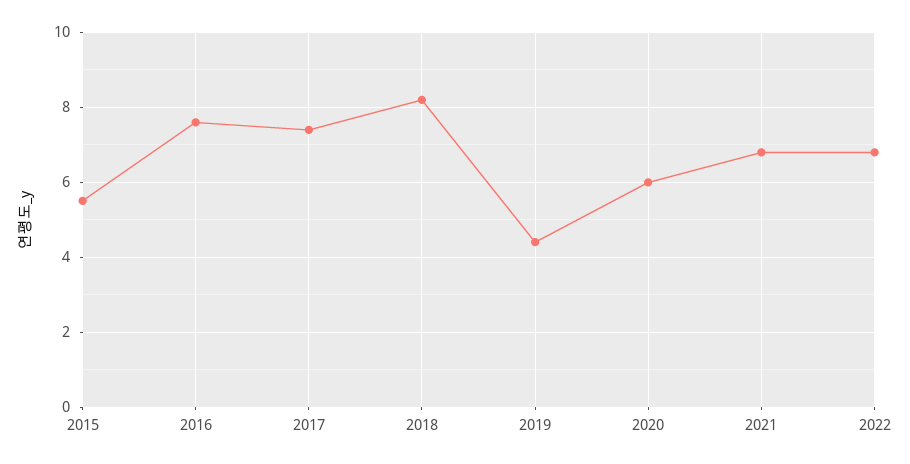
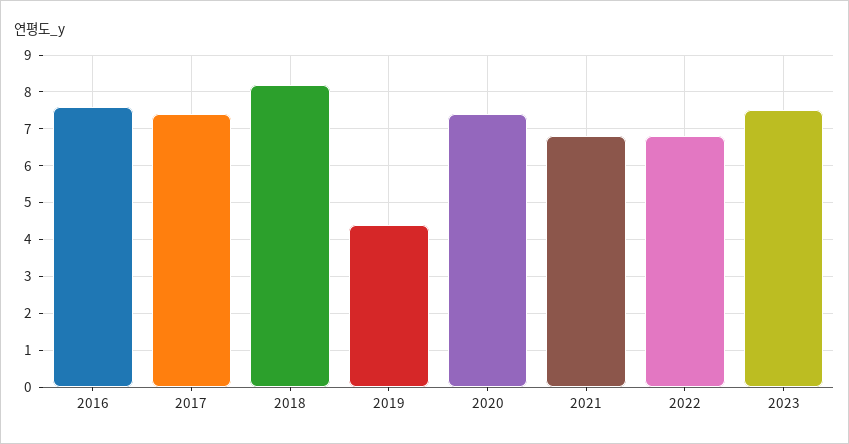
2015: 5.5 -> none
2020: 6 -> 7.5
2023: none -> 7.5

